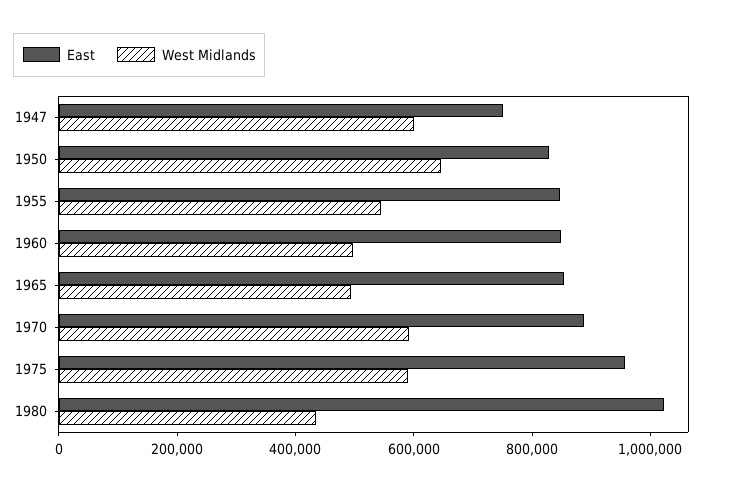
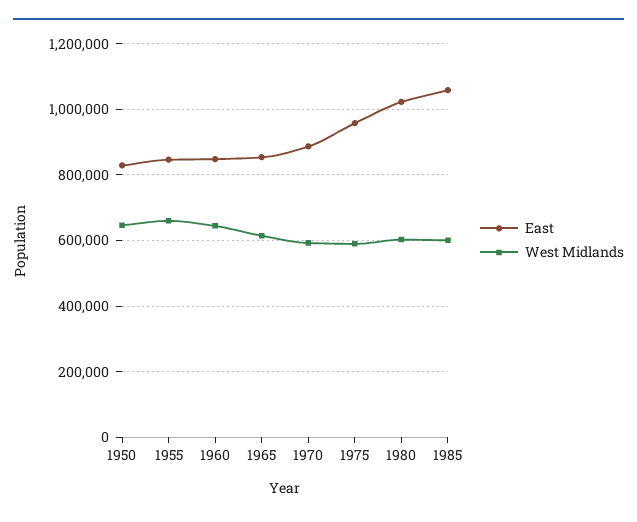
East, 1947: 750000 -> none
West Midlands, 1947: 600000 -> none
West Midlands, 1955: 550000 -> 660000
West Midlands, 1960: 500000 -> 640000
West Midlands, 1965: 500000 -> 620000
West Midlands, 1980: 450000 -> 600000
East, 1985: none -> 1060000
West Midlands, 1985: none -> 600000

